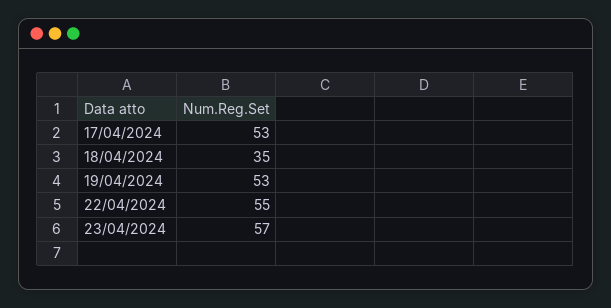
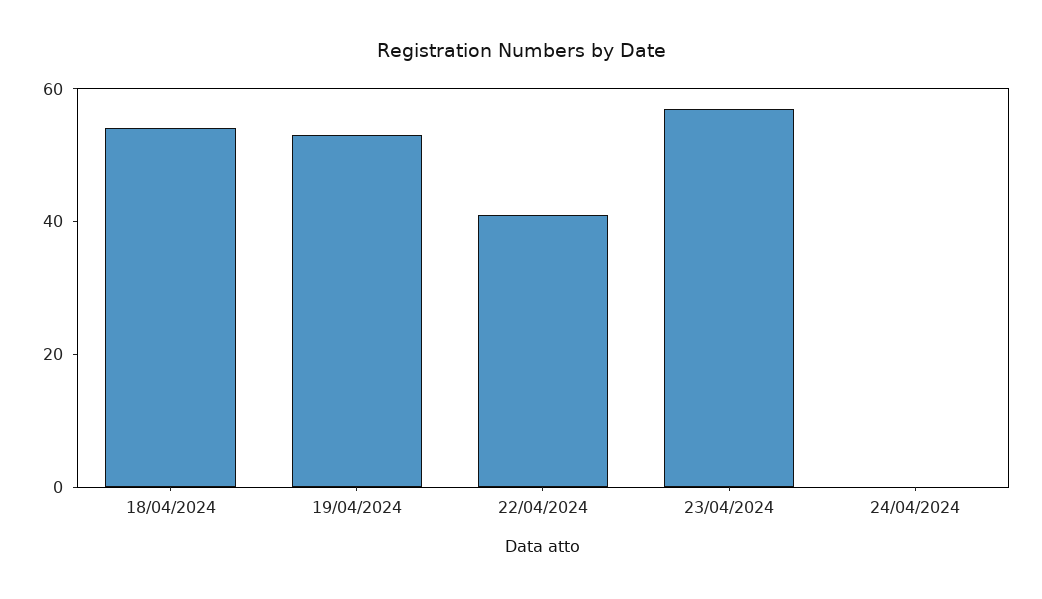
17/04/2024: 53 -> none
18/04/2024: 35 -> 55
22/04/2024: 55 -> 40
24/04/2024: none -> 0

